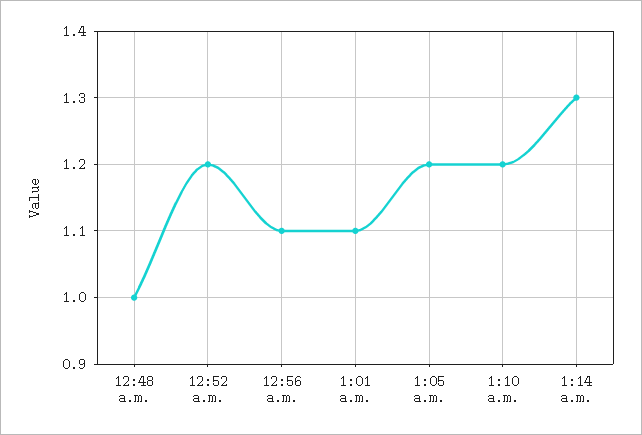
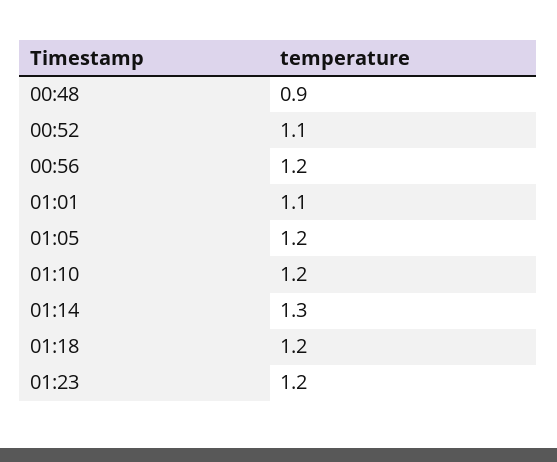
12:48 a.m.: 1 -> 0.9
12:52 a.m.: 1.2 -> 1.1
12:56 a.m.: 1.1 -> 1.2
01:18: none -> 1.2
01:23: none -> 1.2

